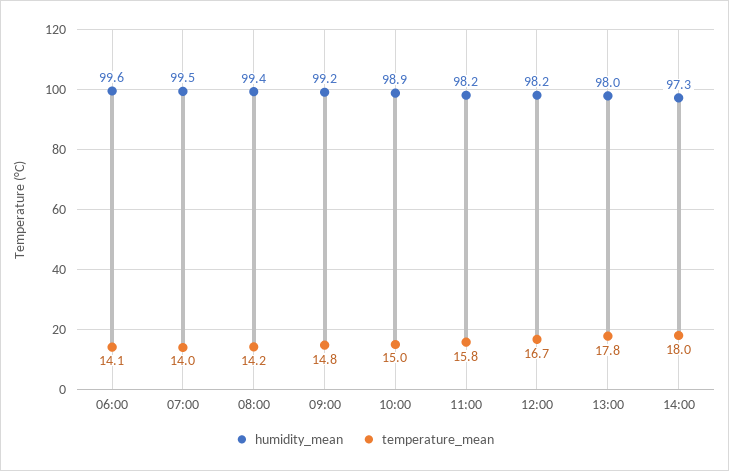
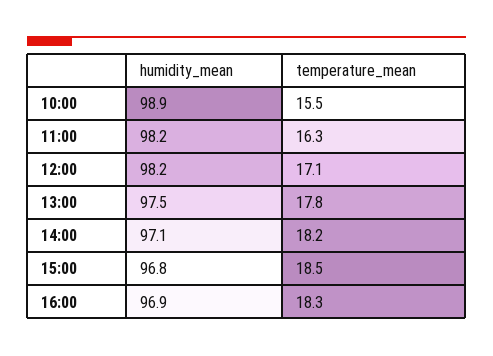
humidity_mean, 06:00: 99.6 -> none
temperature_mean, 06:00: 14.1 -> none
humidity_mean, 07:00: 99.5 -> none
temperature_mean, 07:00: 14 -> none
humidity_mean, 08:00: 99.4 -> none
temperature_mean, 08:00: 14.2 -> none
humidity_mean, 09:00: 99.2 -> none
temperature_mean, 09:00: 14.8 -> none
temperature_mean, 10:00: 15 -> 15.5
temperature_mean, 11:00: 15.8 -> 16.3
temperature_mean, 12:00: 16.7 -> 17.1
humidity_mean, 13:00: 98 -> 97.5
humidity_mean, 14:00: 97.3 -> 97.1
temperature_mean, 14:00: 18 -> 18.2
humidity_mean, 15:00: none -> 96.8
temperature_mean, 15:00: none -> 18.5
humidity_mean, 16:00: none -> 96.9
temperature_mean, 16:00: none -> 18.3

